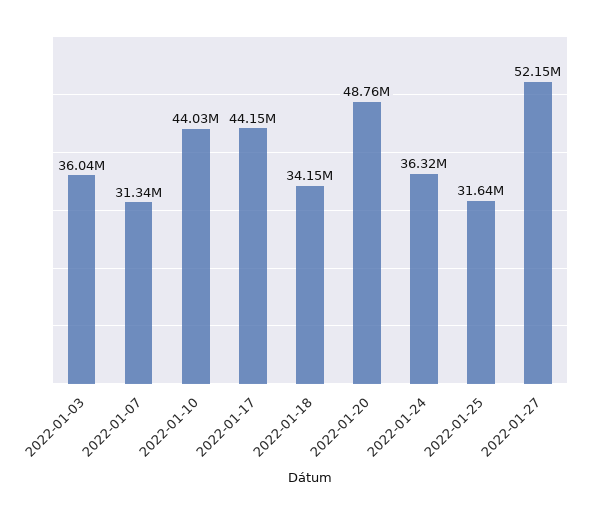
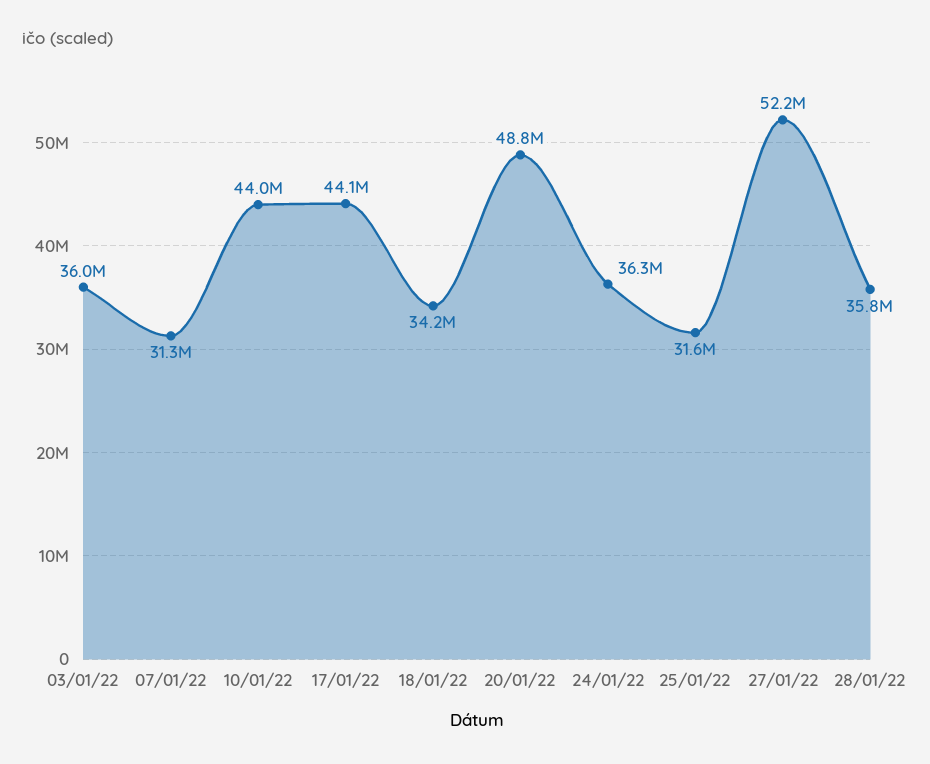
28/01/22: none -> 35800000

